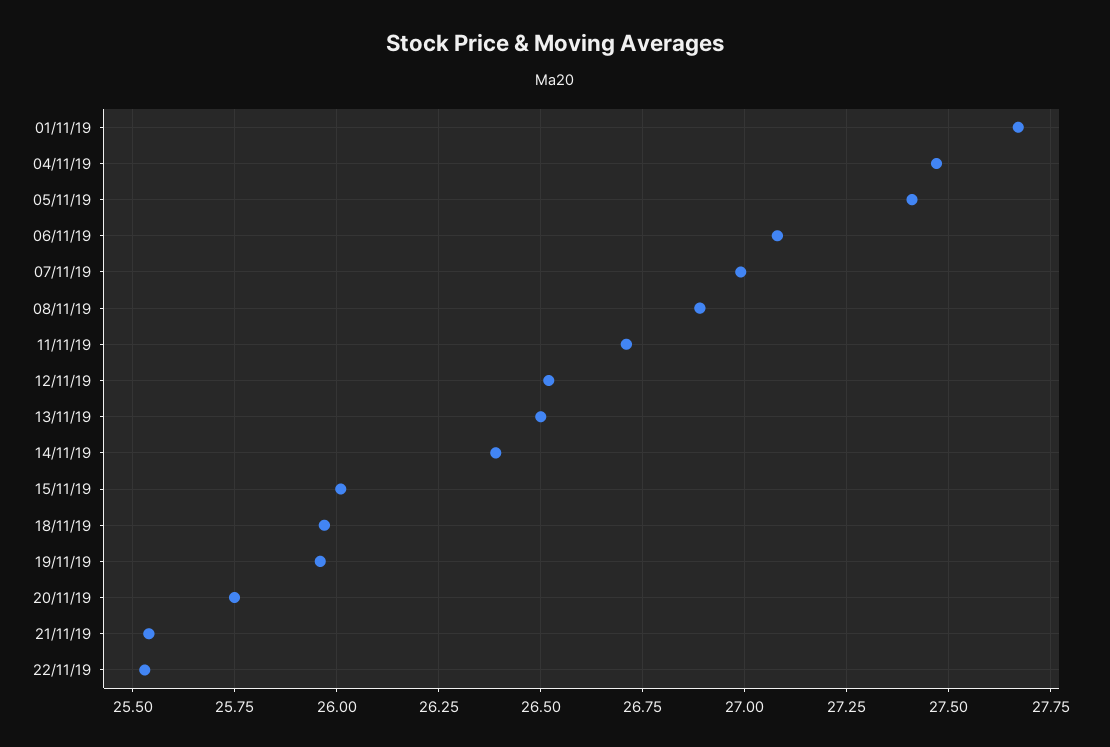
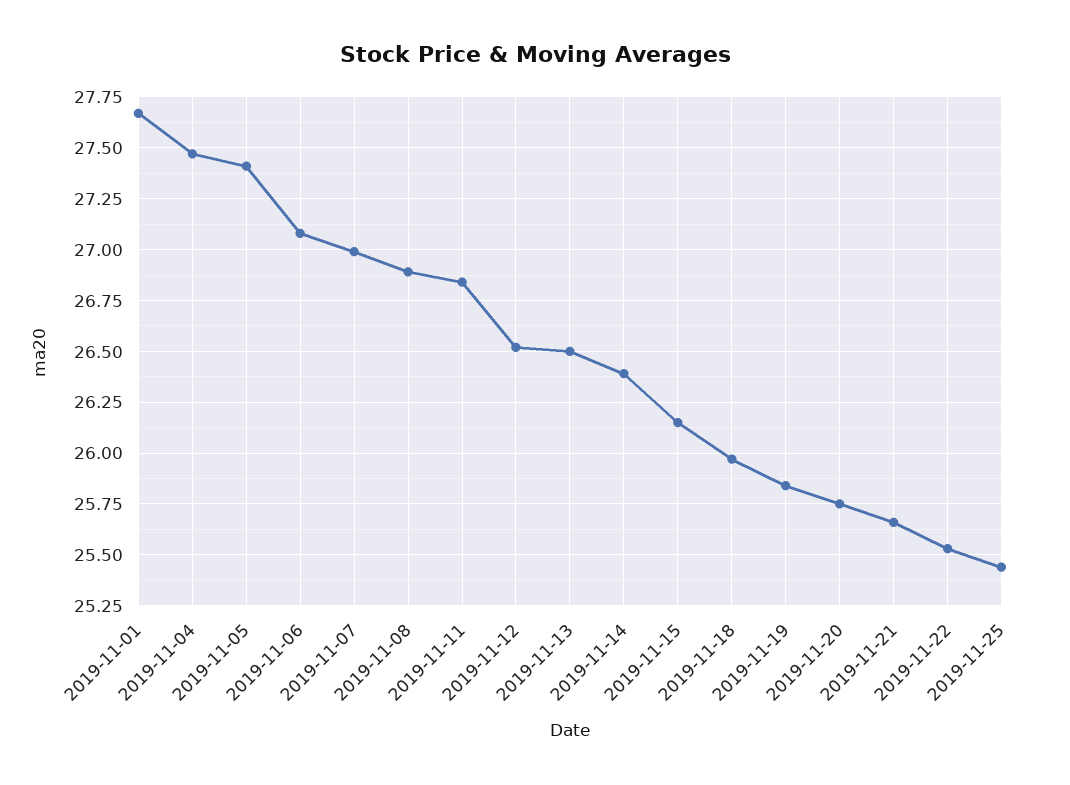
11/11/19: 26.7 -> 26.85
15/11/19: 26 -> 26.15
19/11/19: 25.95 -> 25.85
21/11/19: 25.55 -> 25.65
2019-11-25: none -> 25.45

